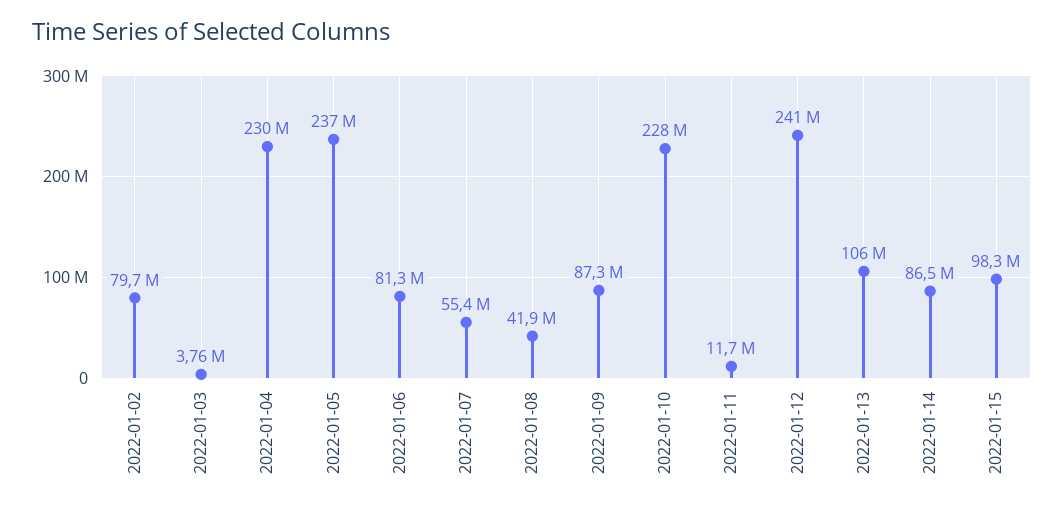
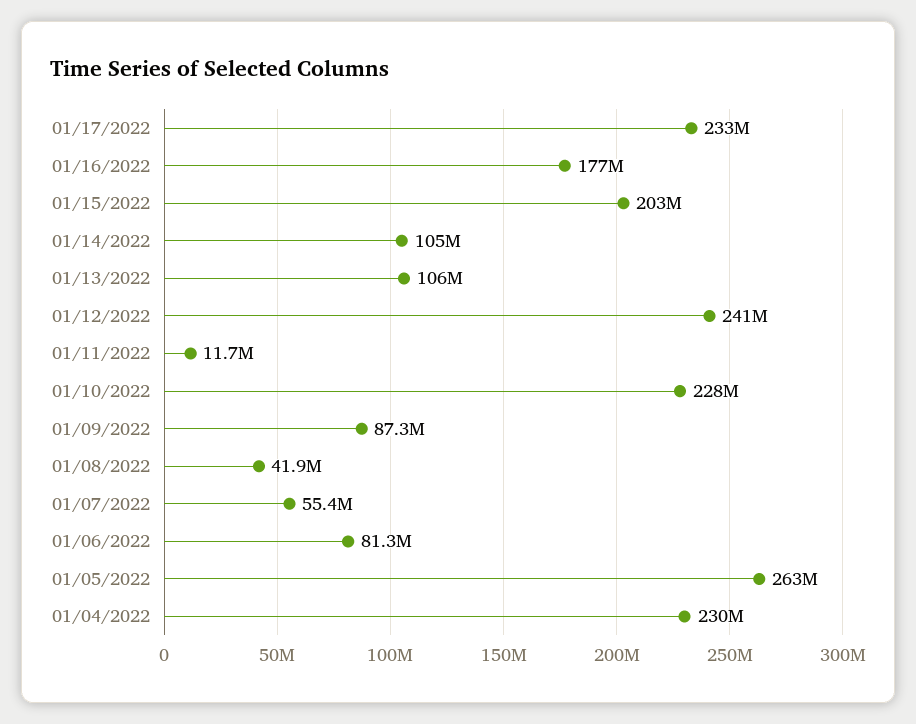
2022-01-02: 79700000 -> none
2022-01-03: 3760000 -> none
2022-01-05: 237000000 -> 263000000
2022-01-14: 86500000 -> 105000000
2022-01-15: 98300000 -> 203000000
01/17/2022: none -> 233000000
01/16/2022: none -> 177000000

